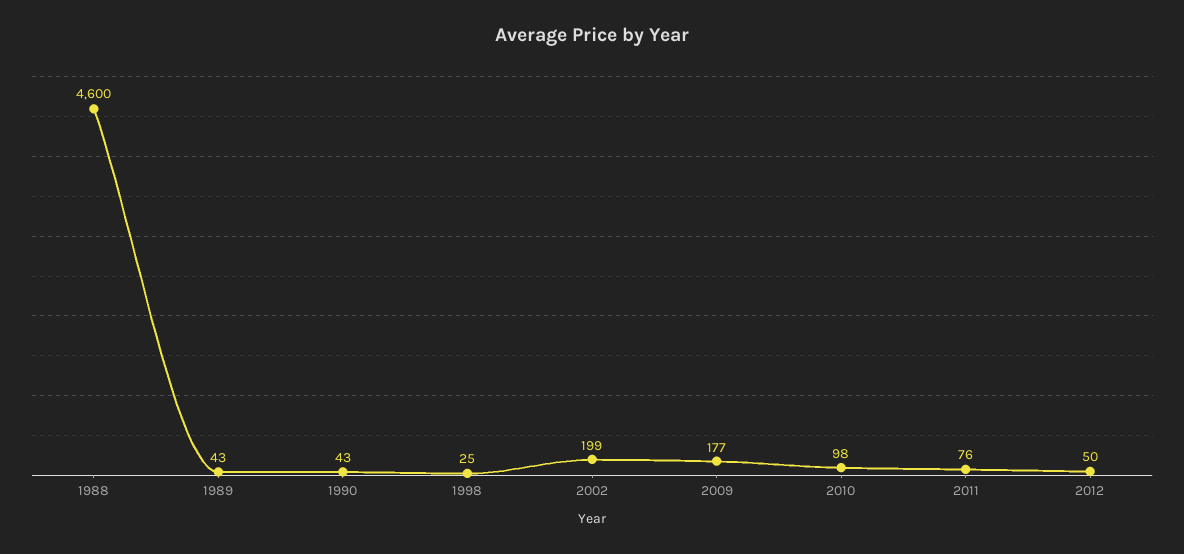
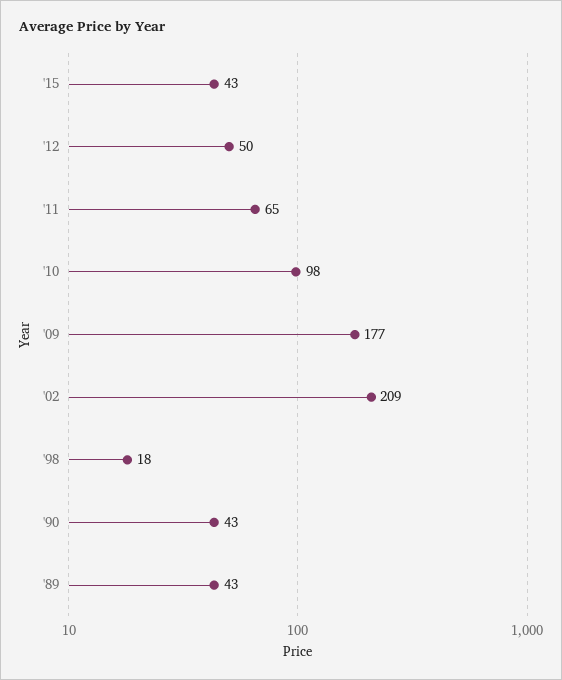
1988: 4600 -> none
1998: 25 -> 18
2002: 199 -> 209
2011: 76 -> 65
'15: none -> 43

